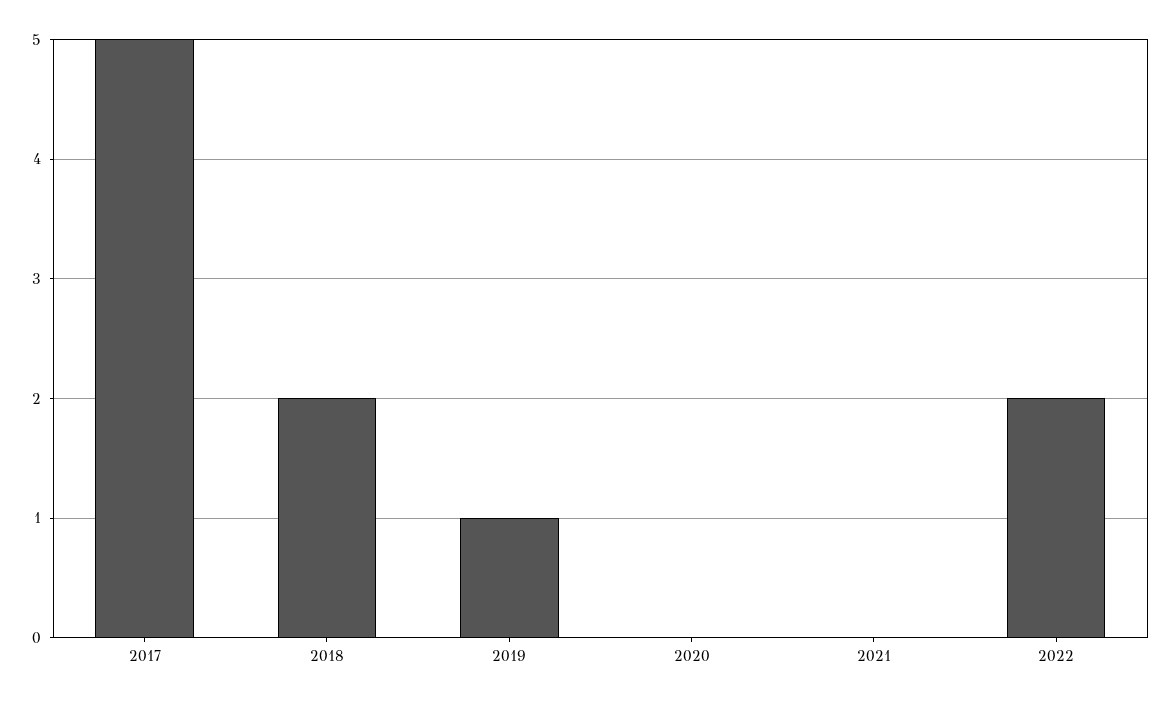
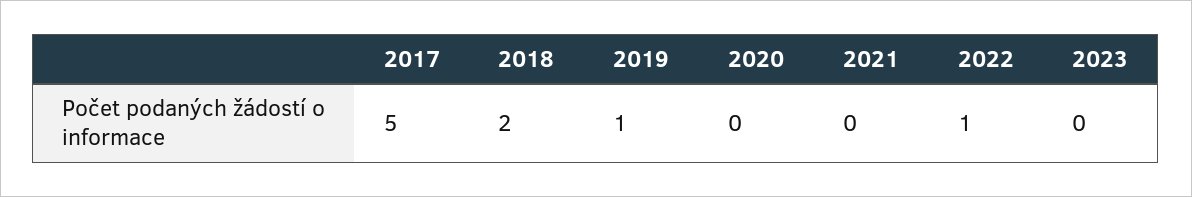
2022: 2 -> 1
2023: none -> 0

